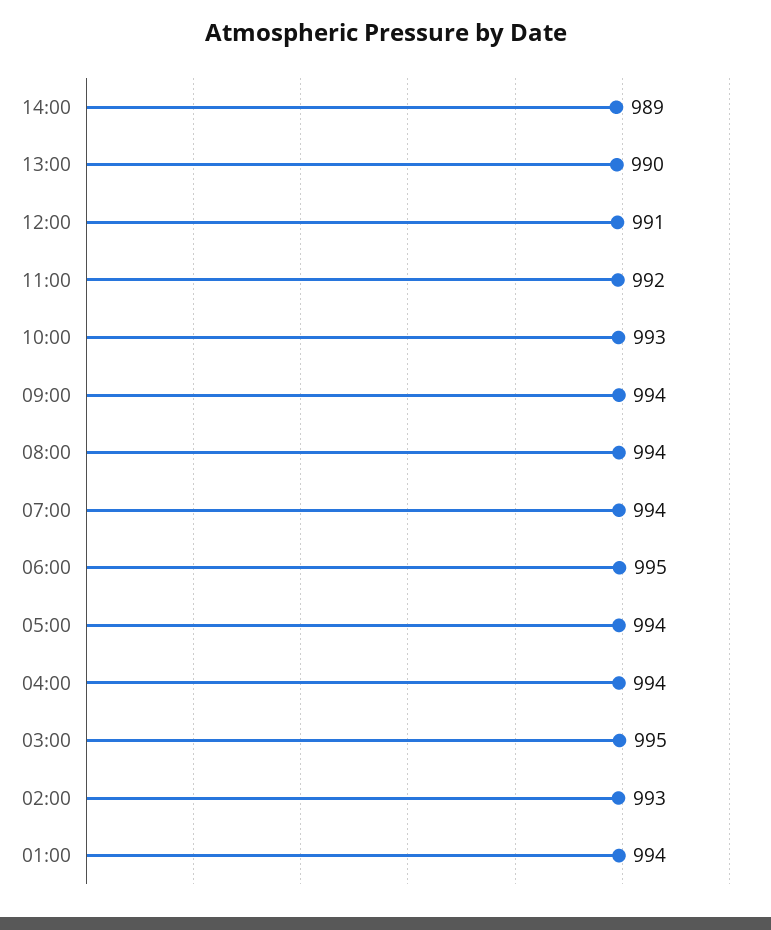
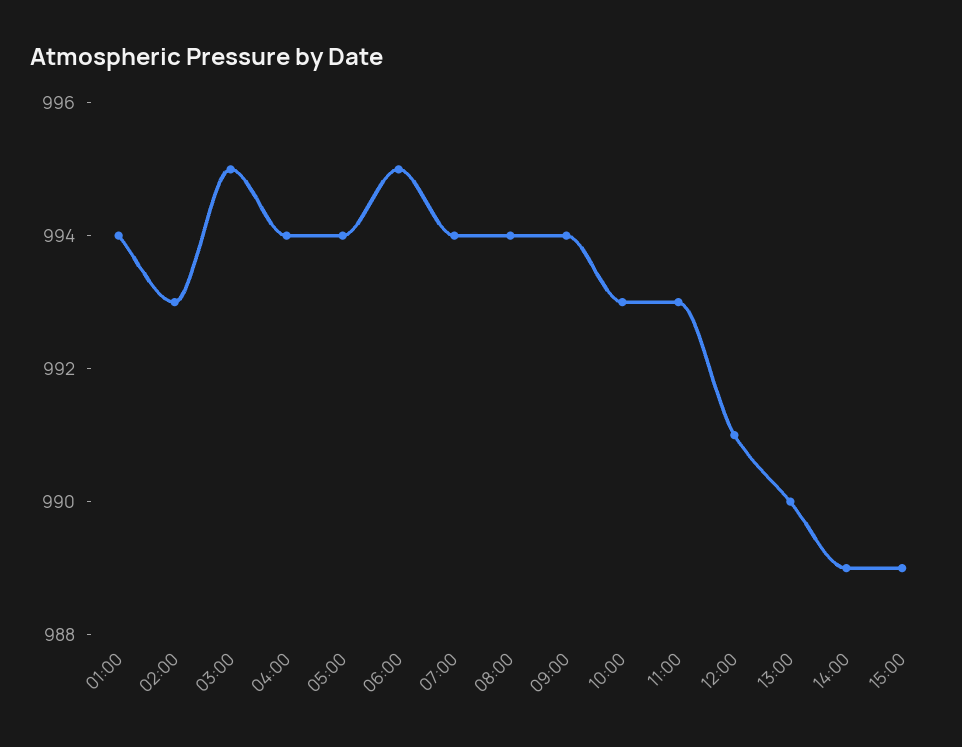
11:00: 992 -> 993
15:00: none -> 989

